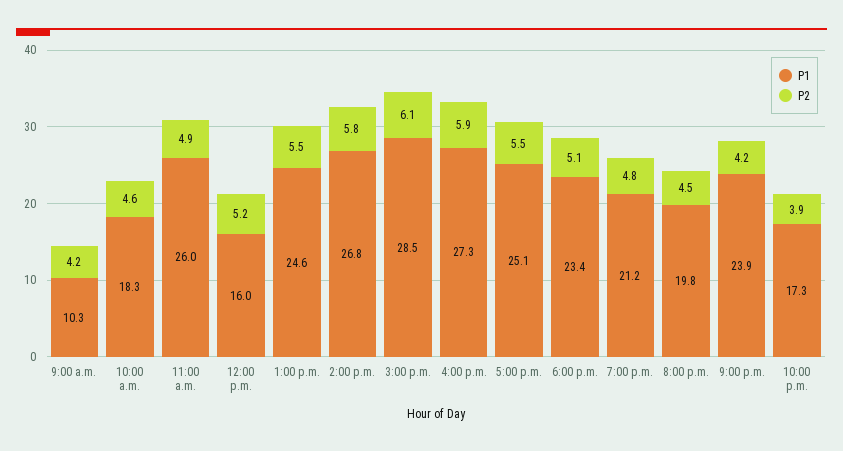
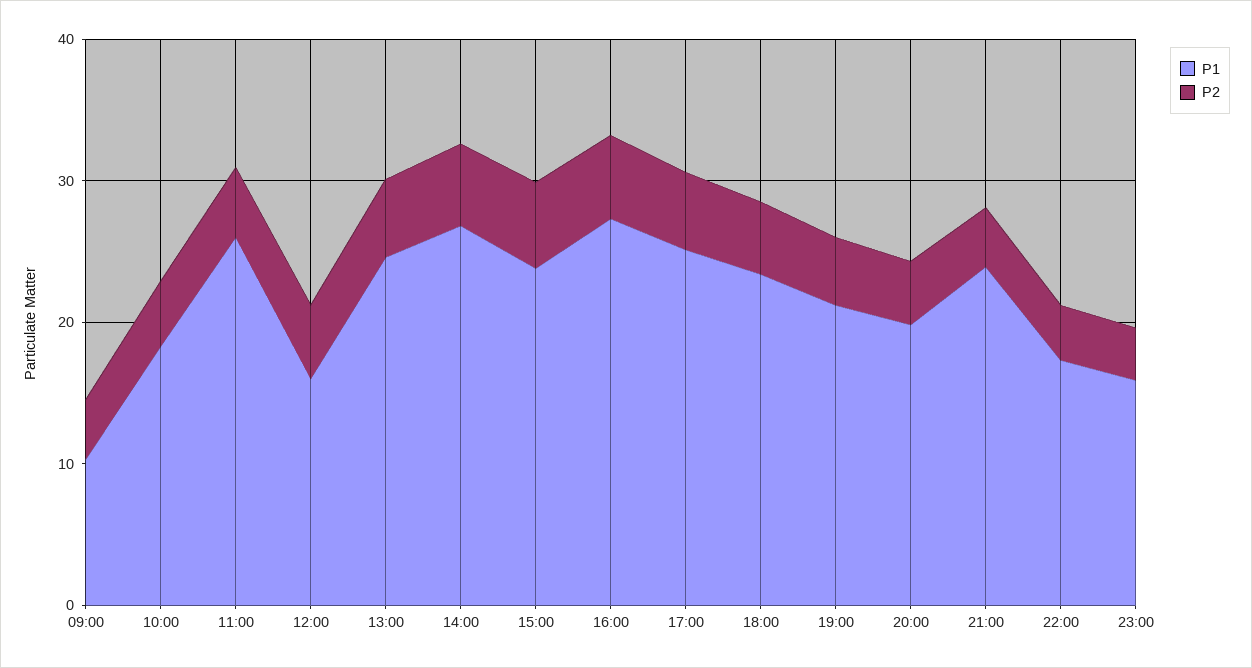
P1, 3:00 p.m.: 28.5 -> 24
P1, 23:00: none -> 16
P2, 23:00: none -> 4

